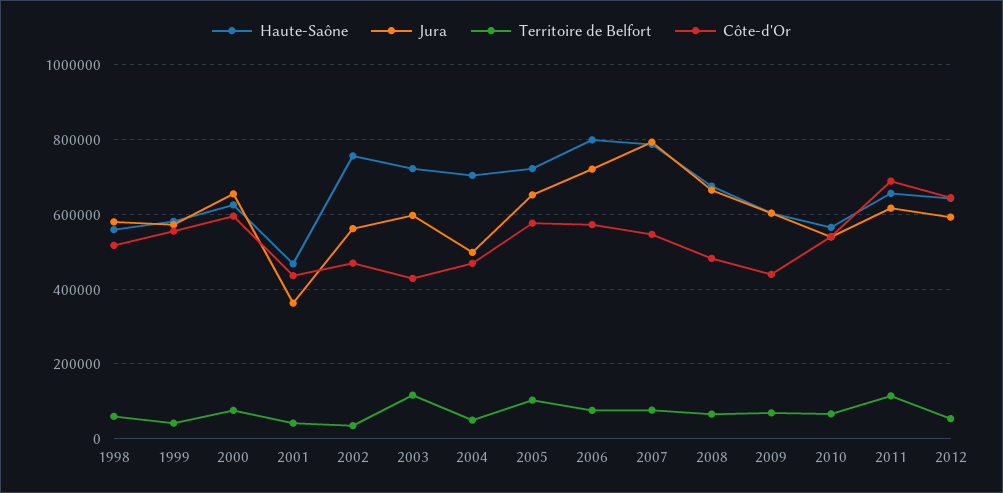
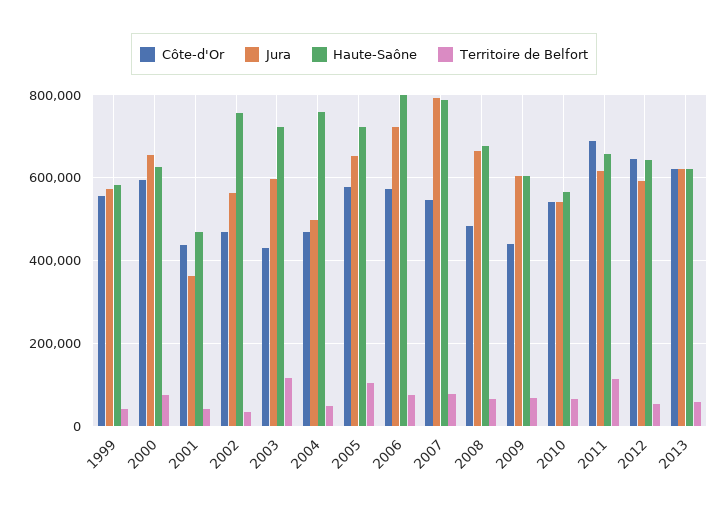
Haute-Saône, 1998: 560000 -> none
Jura, 1998: 580000 -> none
Territoire de Belfort, 1998: 60000 -> none
Côte-d'Or, 1998: 520000 -> none
Haute-Saône, 2004: 700000 -> 760000
Côte-d'Or, 2013: none -> 620000
Jura, 2013: none -> 620000
Haute-Saône, 2013: none -> 620000
Territoire de Belfort, 2013: none -> 60000

